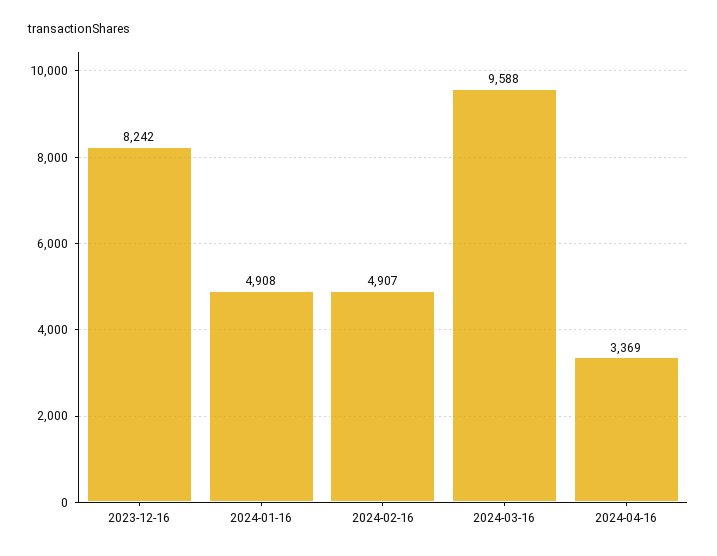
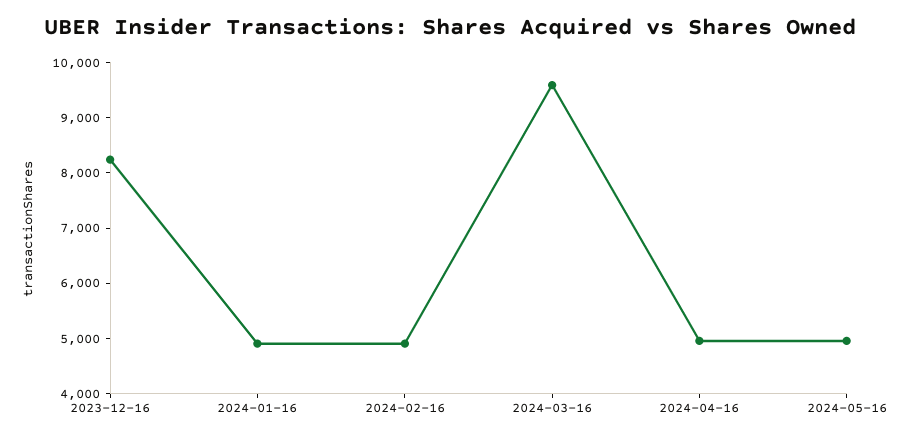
2024-04-16: 3369 -> 5000
2024-05-16: none -> 5000

